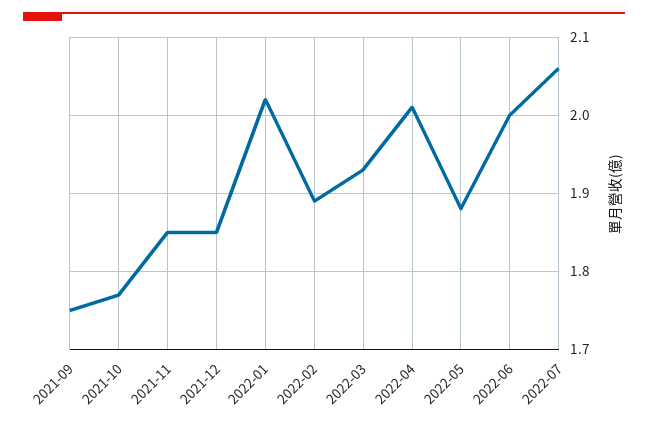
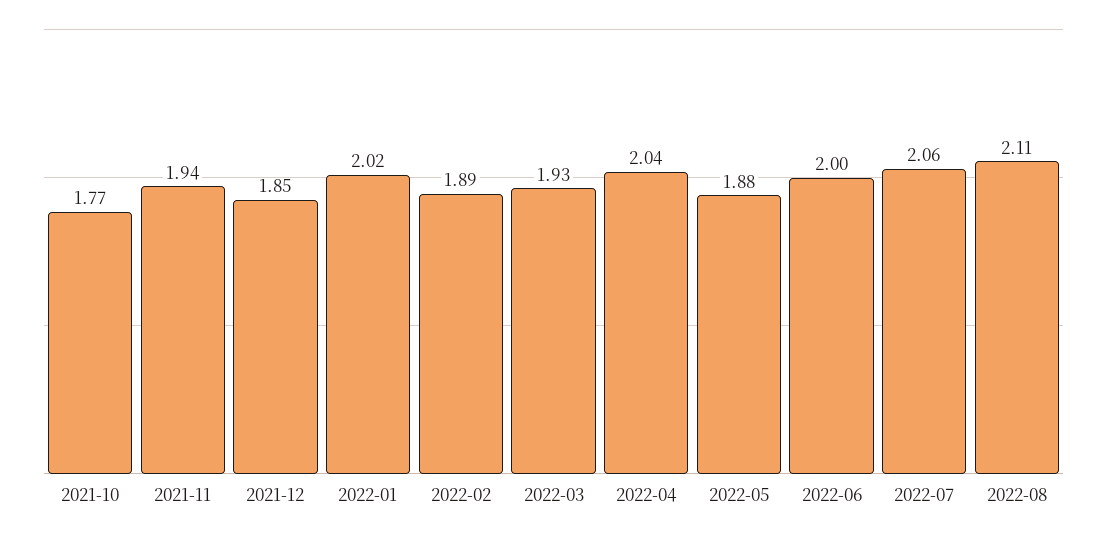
2021-09: 1.75 -> none
2021-11: 1.85 -> 1.94
2022-04: 2.01 -> 2.04
2022-08: none -> 2.11

